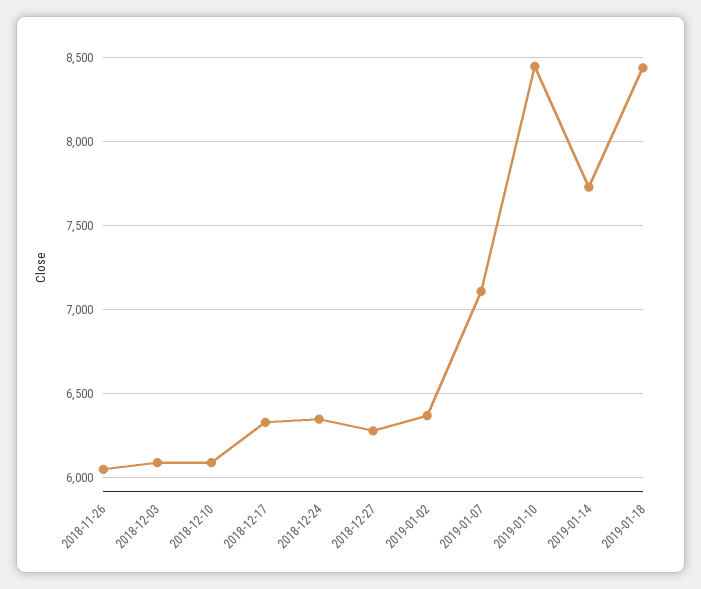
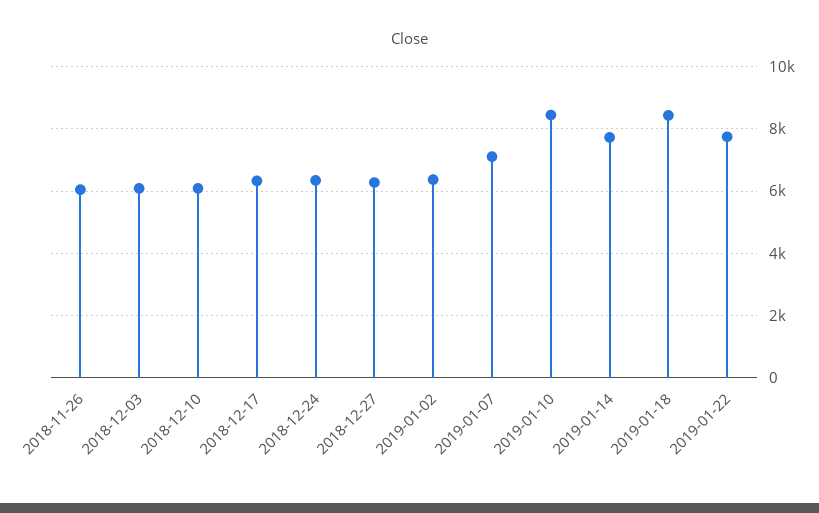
2019-01-22: none -> 7800

